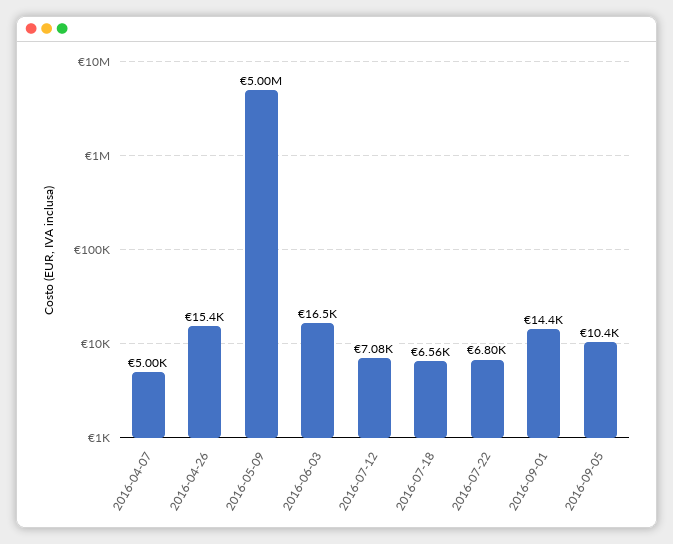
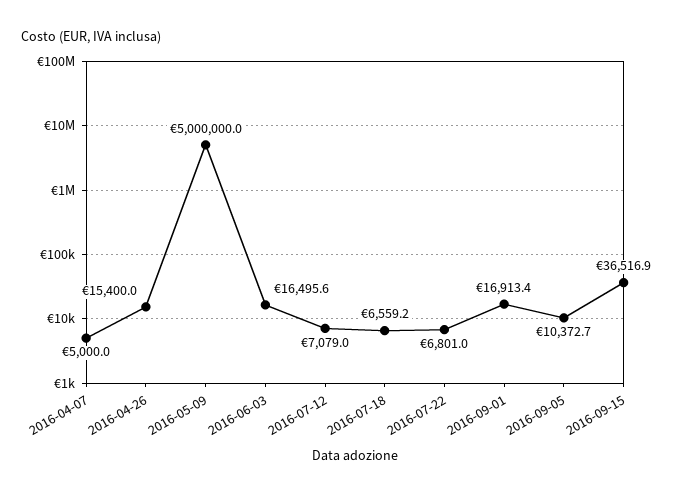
2016-09-01: 14400 -> 16913.4
2016-09-15: none -> 36516.9

